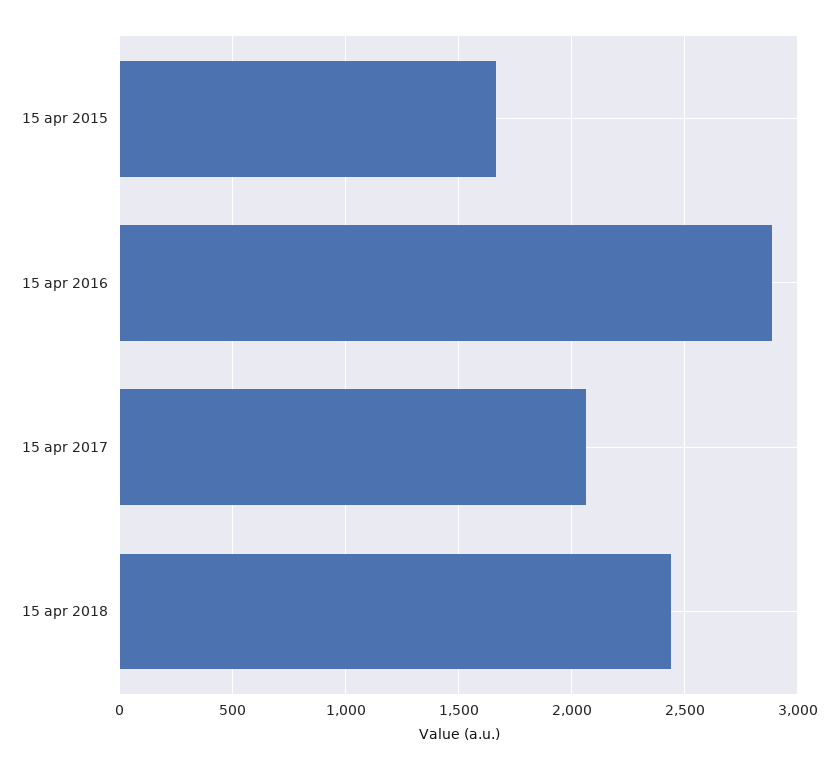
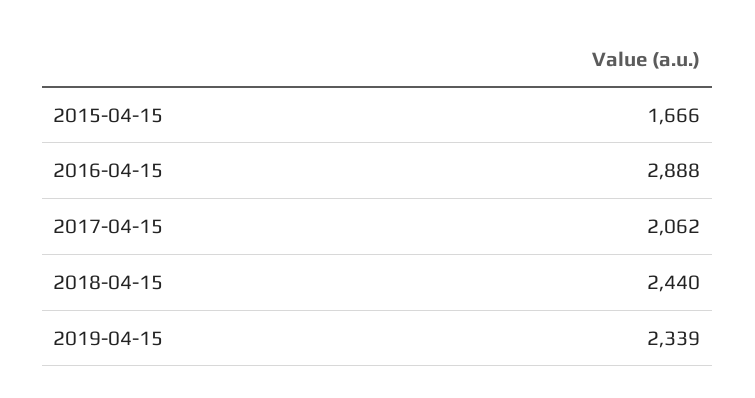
2019-04-15: none -> 2339

